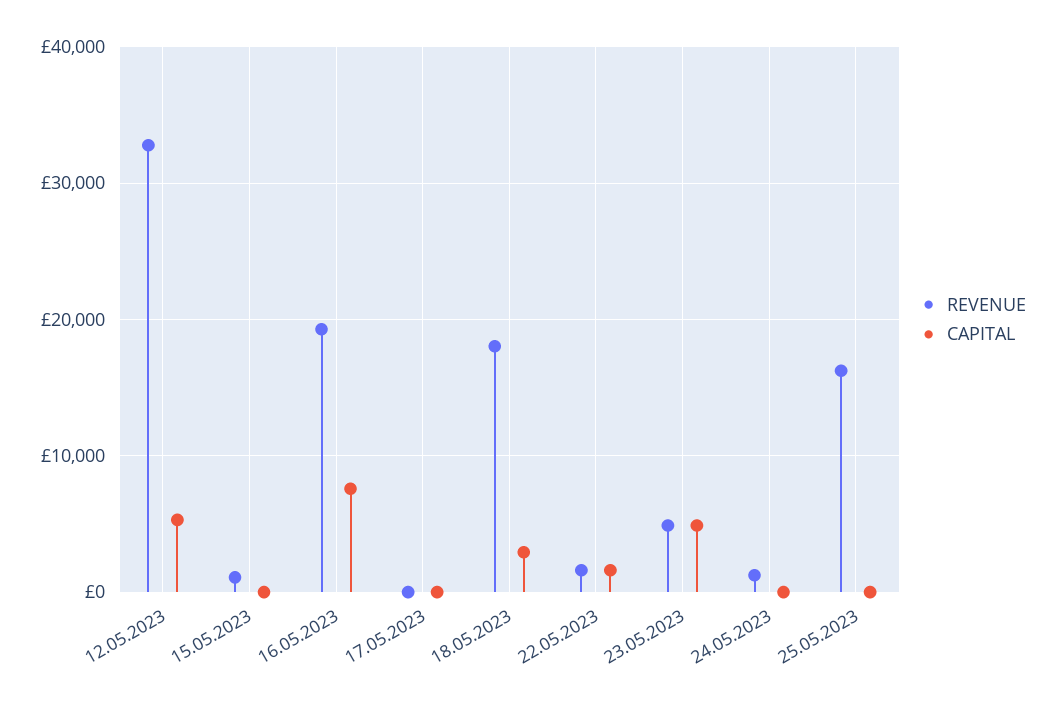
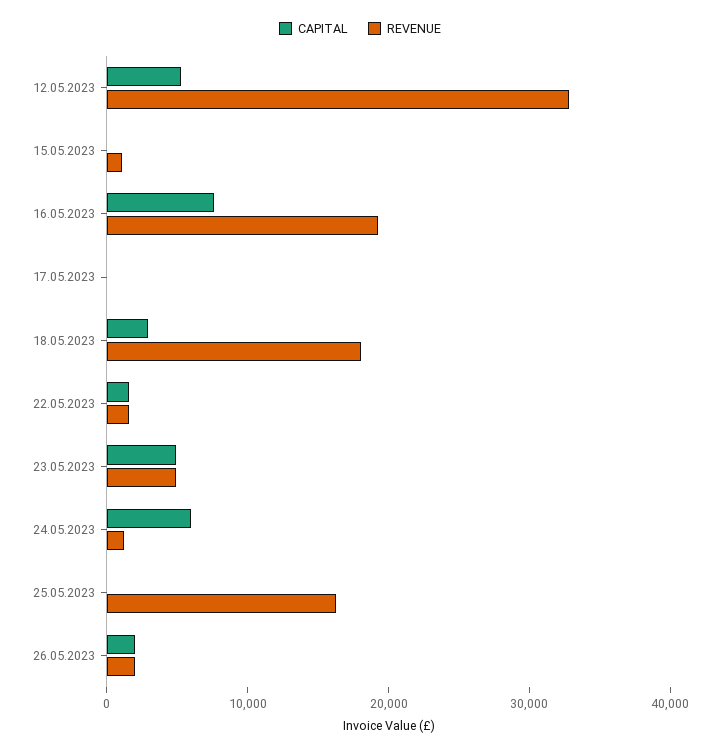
CAPITAL, 24.05.2023: 0 -> 6000
CAPITAL, 26.05.2023: none -> 2000
REVENUE, 26.05.2023: none -> 2000

